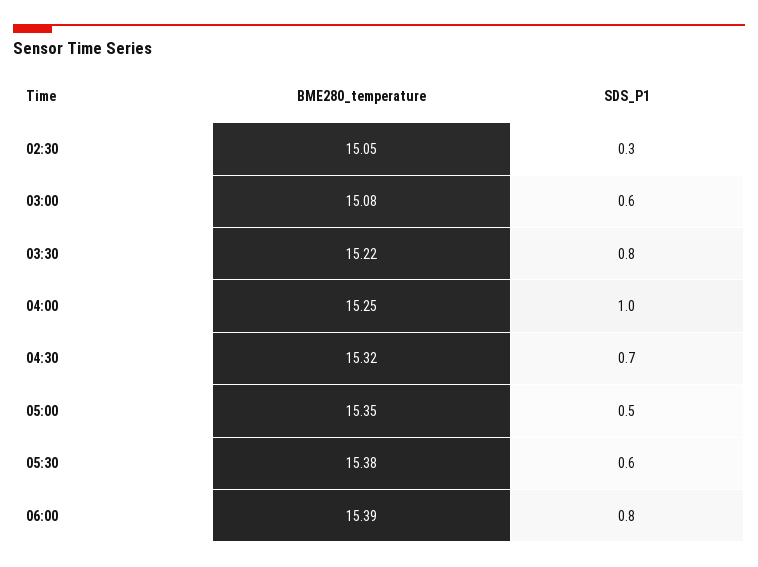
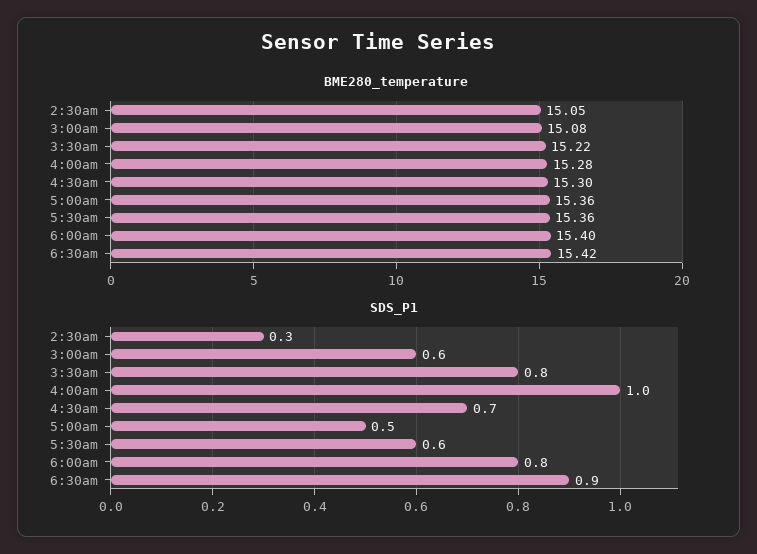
BME280_temperature, 04:00: 15.25 -> 15.28
BME280_temperature, 04:30: 15.32 -> 15.3
BME280_temperature, 05:00: 15.35 -> 15.36
BME280_temperature, 05:30: 15.38 -> 15.36
BME280_temperature, 06:00: 15.39 -> 15.4
BME280_temperature, 6:30am: none -> 15.42
SDS_P1, 6:30am: none -> 0.9

